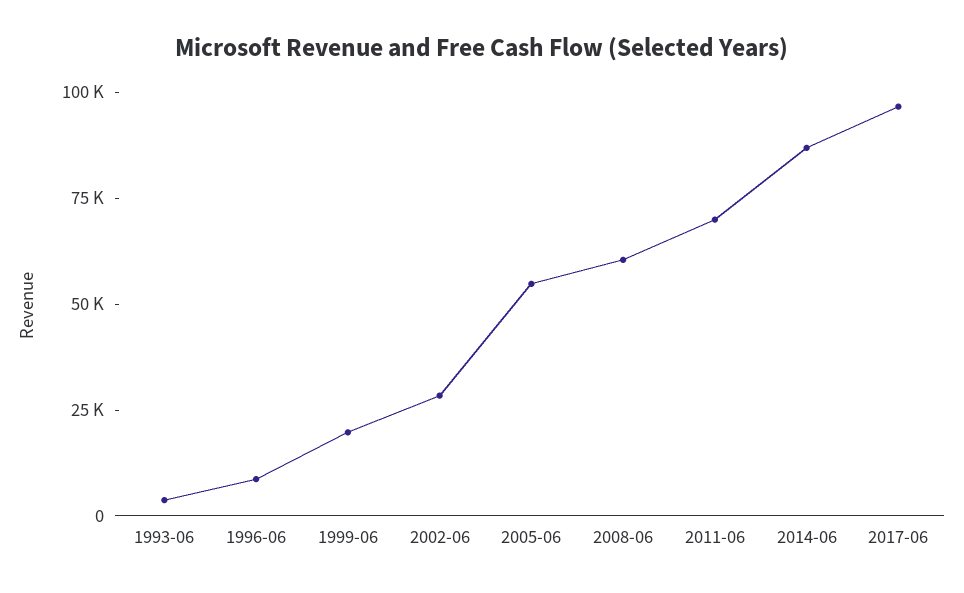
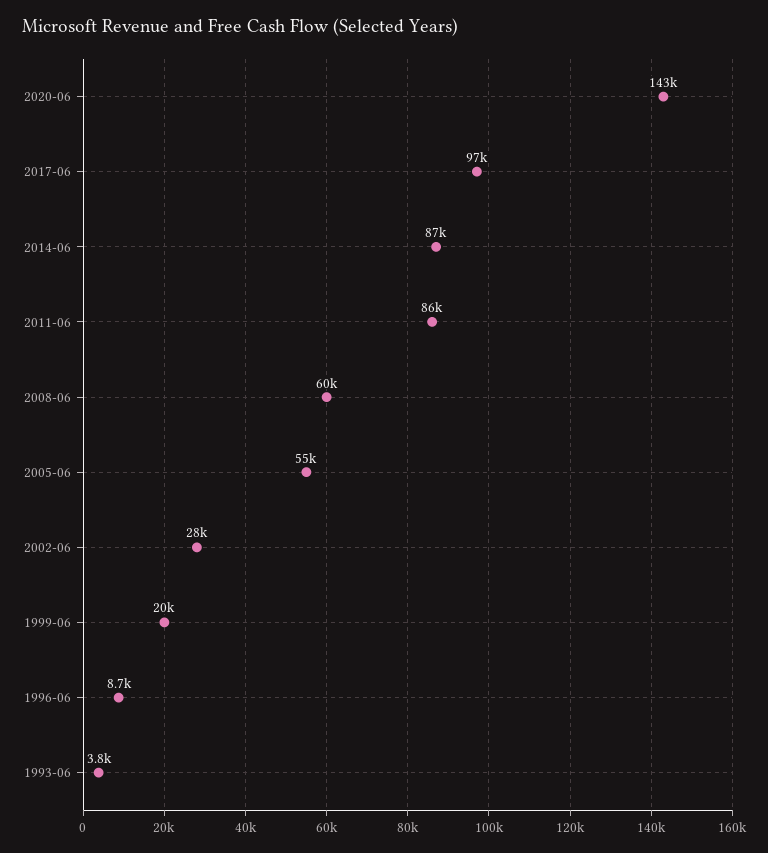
2011-06: 70000 -> 86000
2020-06: none -> 143000

